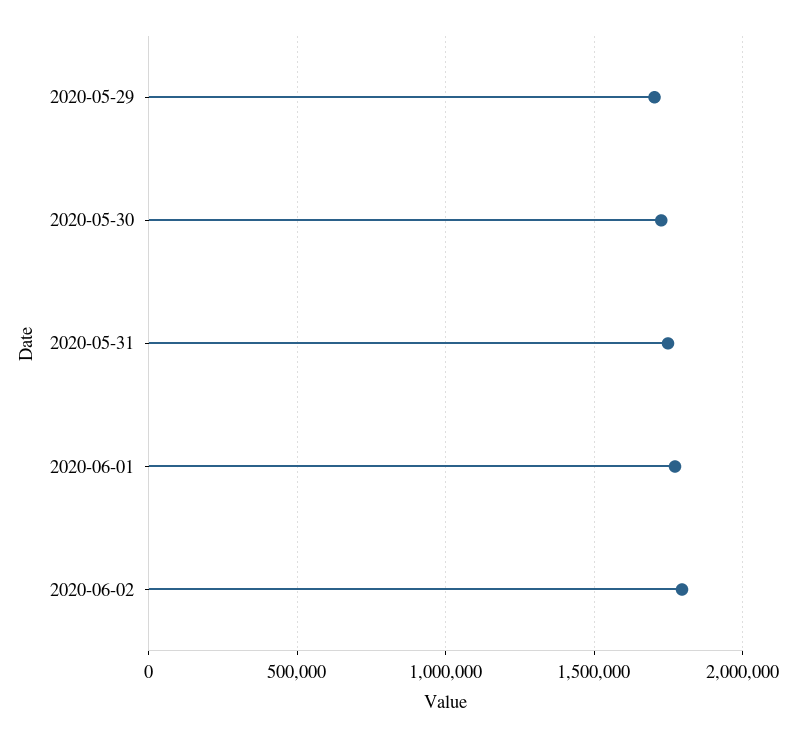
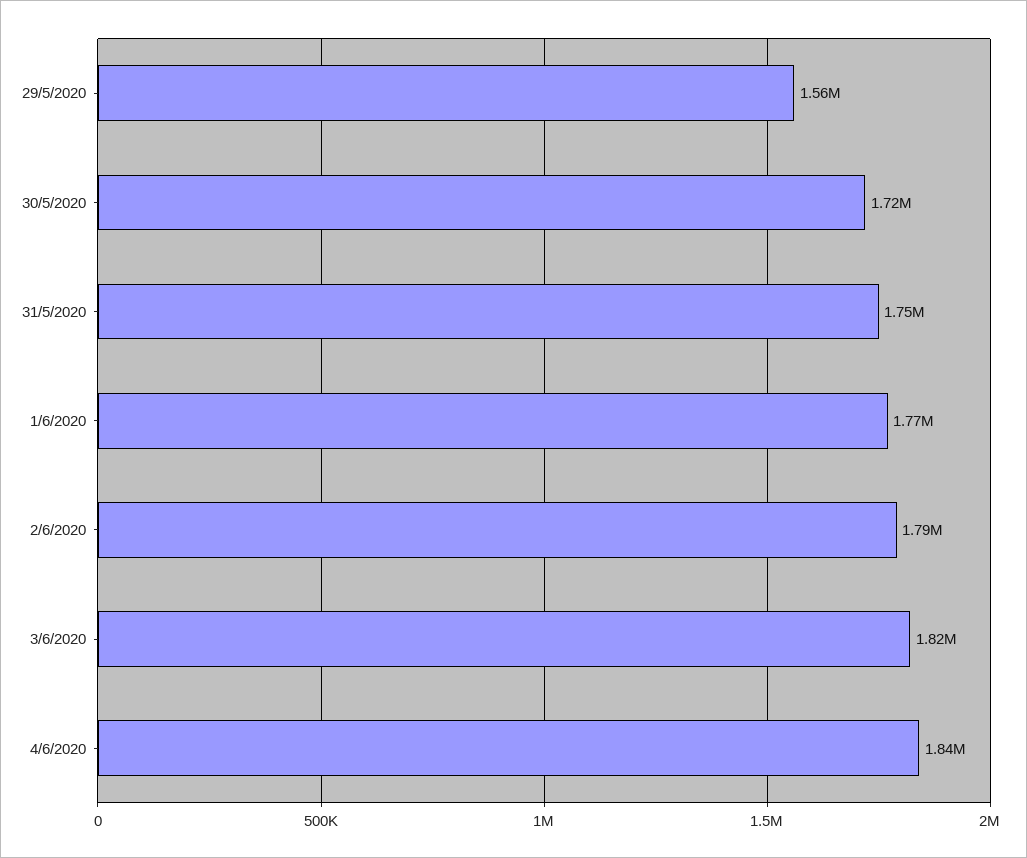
2020-05-29: 1700000 -> 1560000
3/6/2020: none -> 1820000
4/6/2020: none -> 1840000

